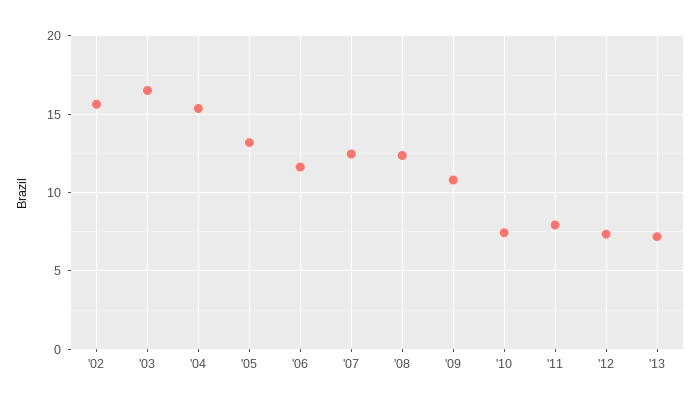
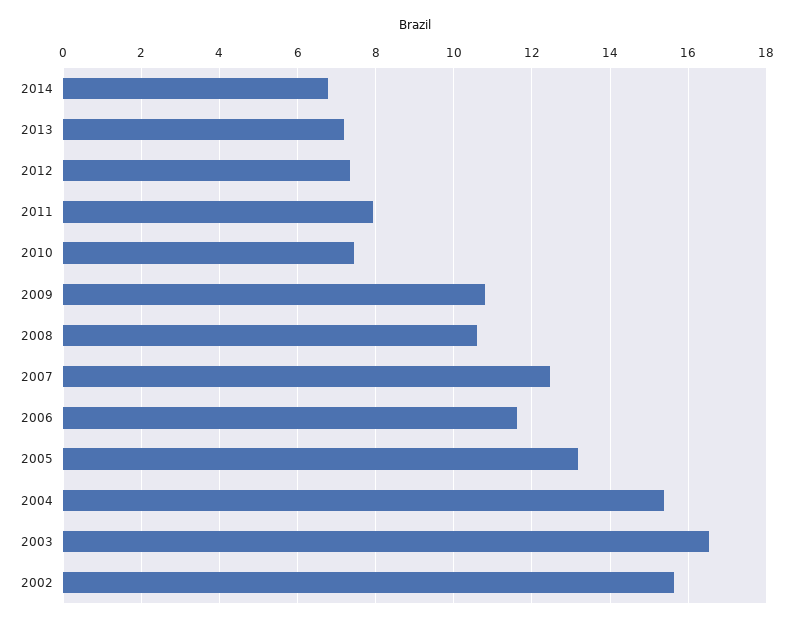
'08: 12.5 -> 10.6
2014: none -> 6.8

